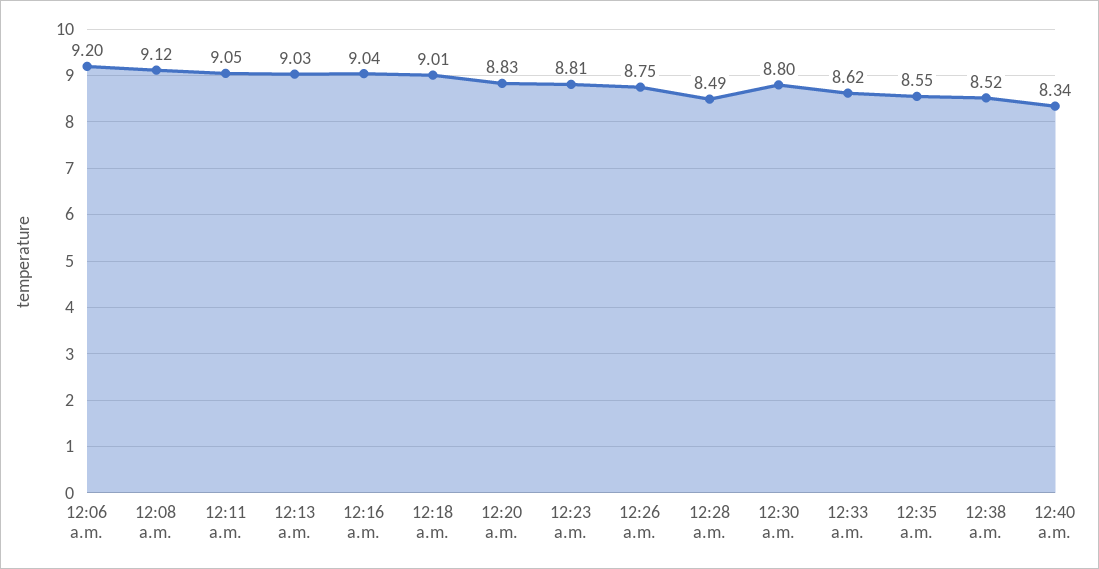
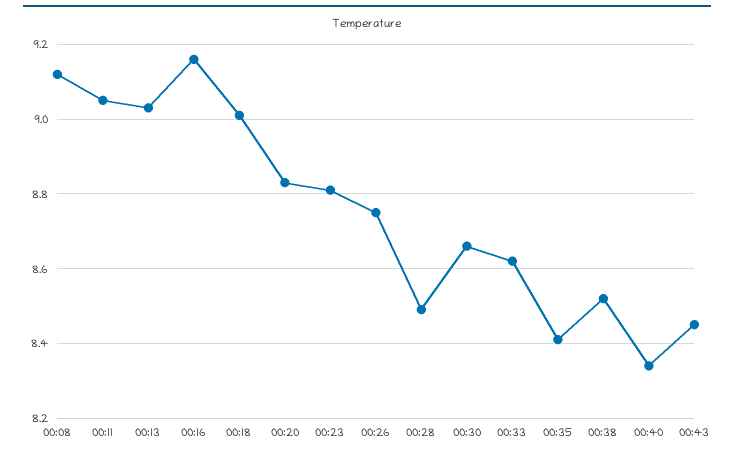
12:06 a.m.: 9.2 -> none
12:16 a.m.: 9.04 -> 9.15
12:30 a.m.: 8.8 -> 8.65
12:35 a.m.: 8.55 -> 8.4
00:43: none -> 8.45

